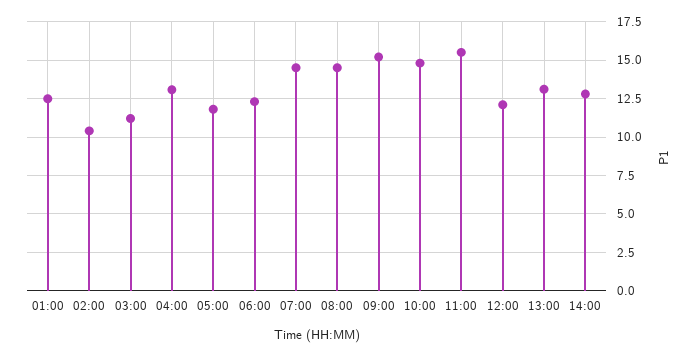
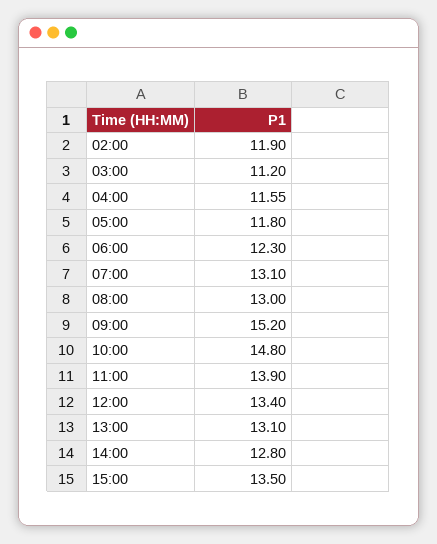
01:00: 12.5 -> none
02:00: 10.5 -> 11.9
04:00: 13 -> 11.55
07:00: 14.5 -> 13.1
08:00: 14.5 -> 13
11:00: 15.5 -> 13.9
12:00: 12 -> 13.4
15:00: none -> 13.5

